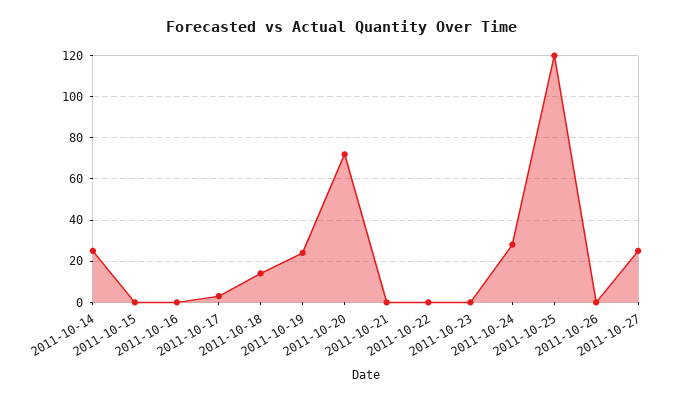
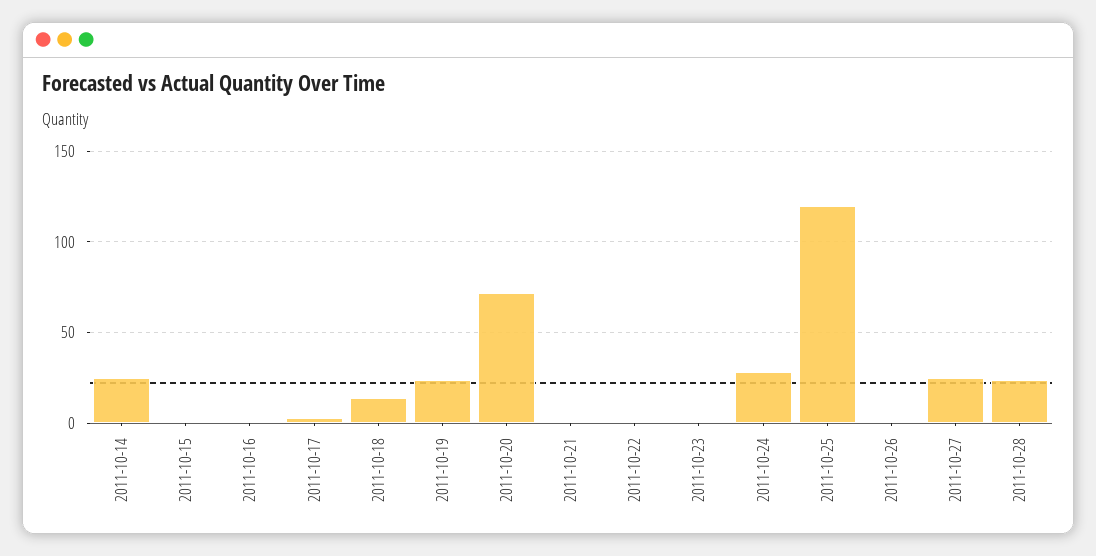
2011-10-28: none -> 25

